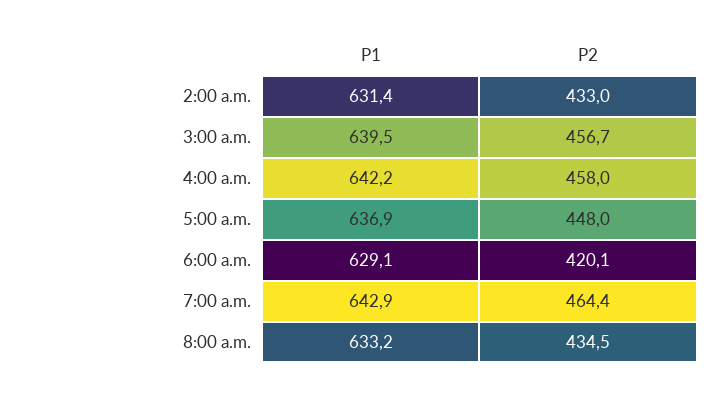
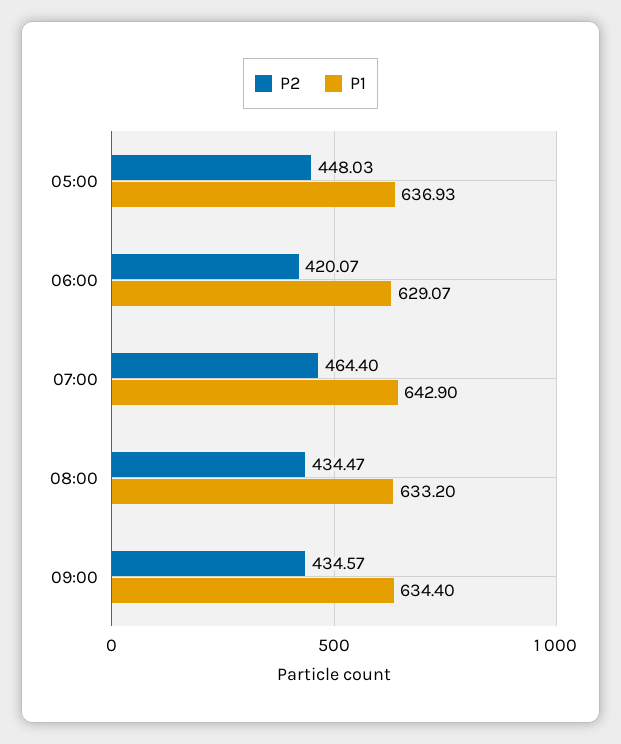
P1, 2:00 a.m.: 631.4 -> none
P2, 2:00 a.m.: 433 -> none
P1, 3:00 a.m.: 639.5 -> none
P2, 3:00 a.m.: 456.7 -> none
P1, 4:00 a.m.: 642.2 -> none
P2, 4:00 a.m.: 458 -> none
P2, 09:00: none -> 434.57
P1, 09:00: none -> 634.4

